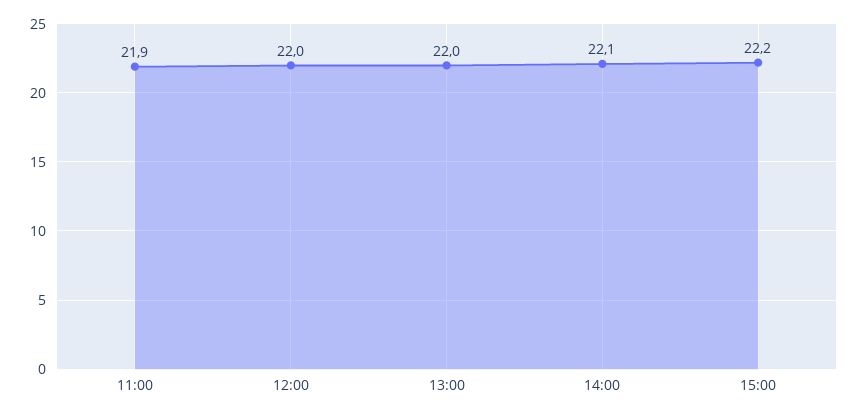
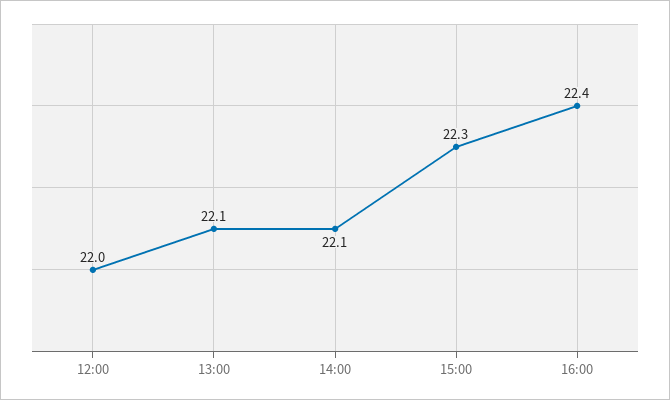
11:00: 21.9 -> none
13:00: 22 -> 22.1
15:00: 22.2 -> 22.3
16:00: none -> 22.4

